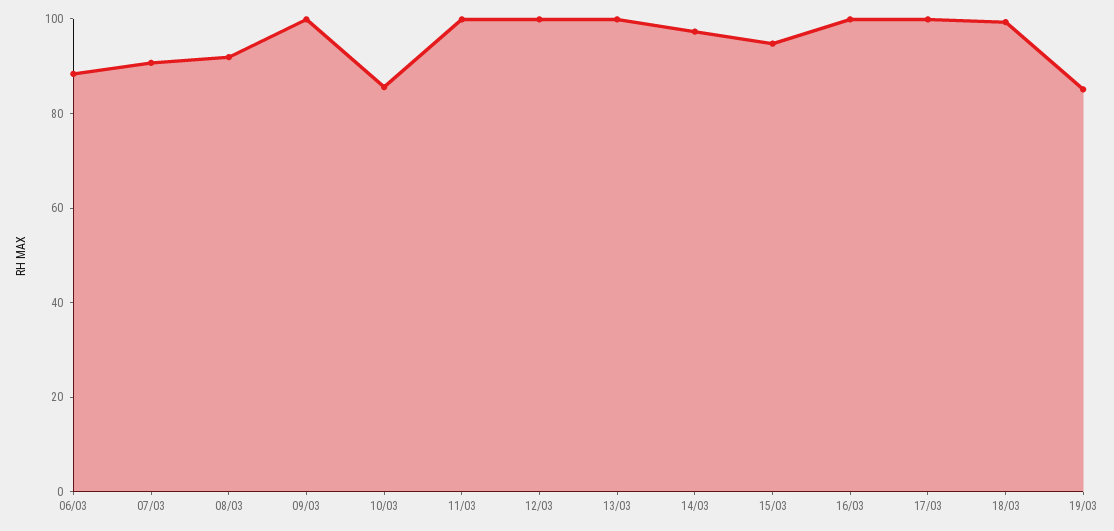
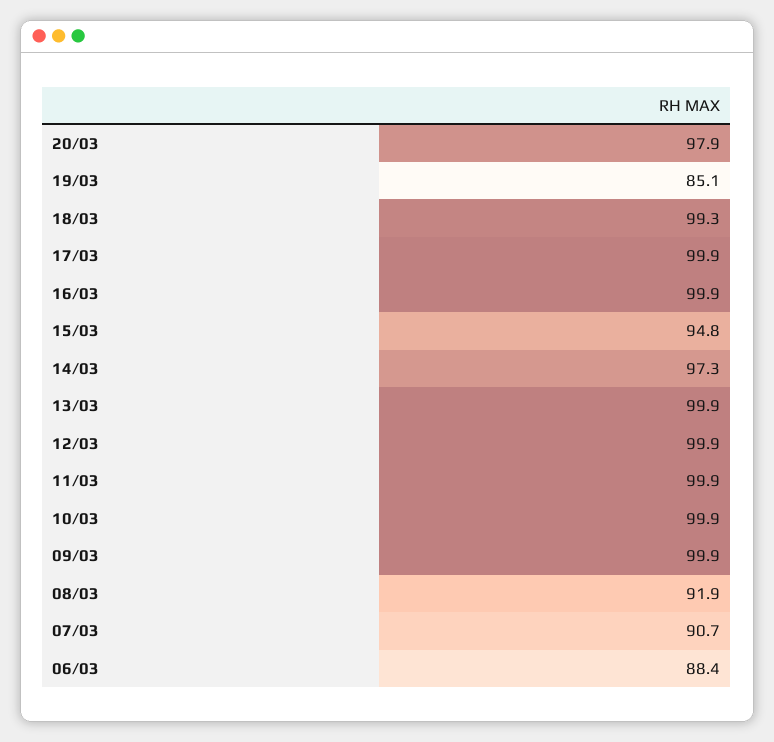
10/03: 85 -> 99.9
20/03: none -> 97.9

